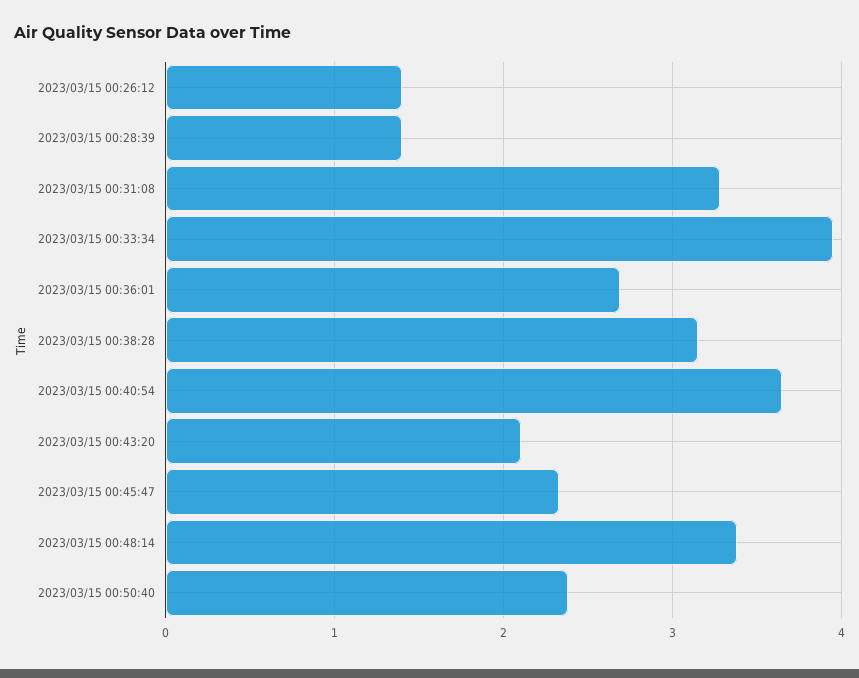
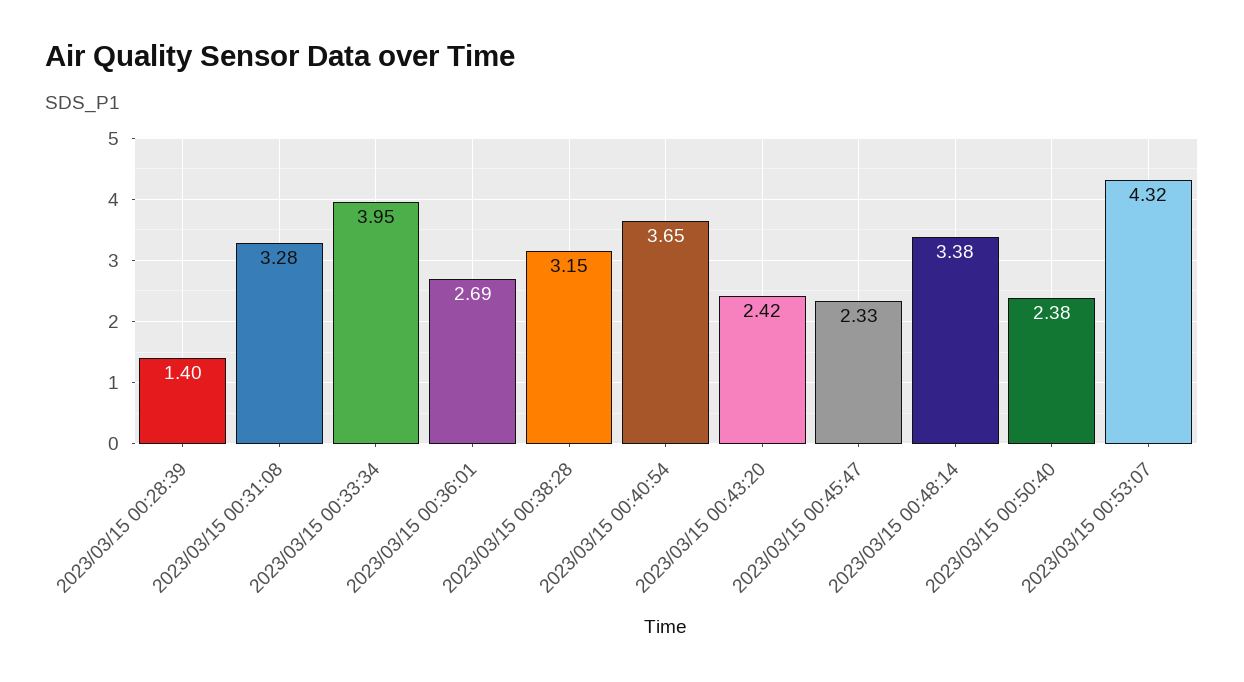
2023/03/15 00:26:12: 1.4 -> none
2023/03/15 00:43:20: 2.1 -> 2.42
2023/03/15 00:53:07: none -> 4.32

